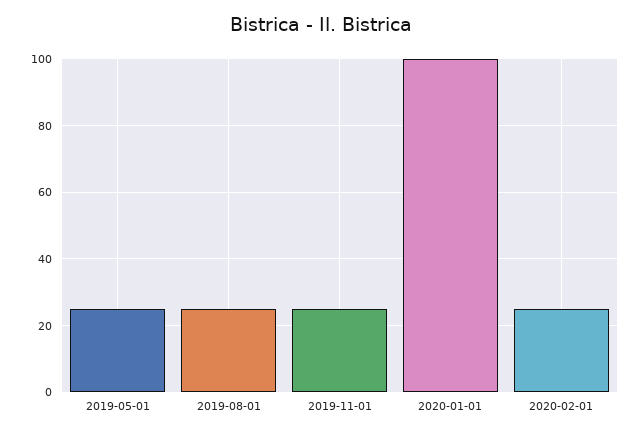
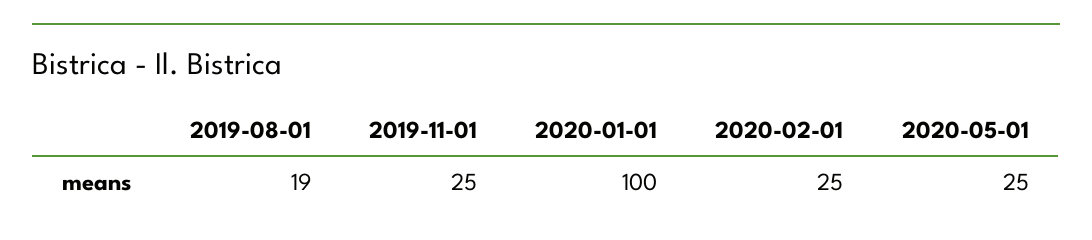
2019-05-01: 25 -> none
2019-08-01: 25 -> 19
2020-05-01: none -> 25

